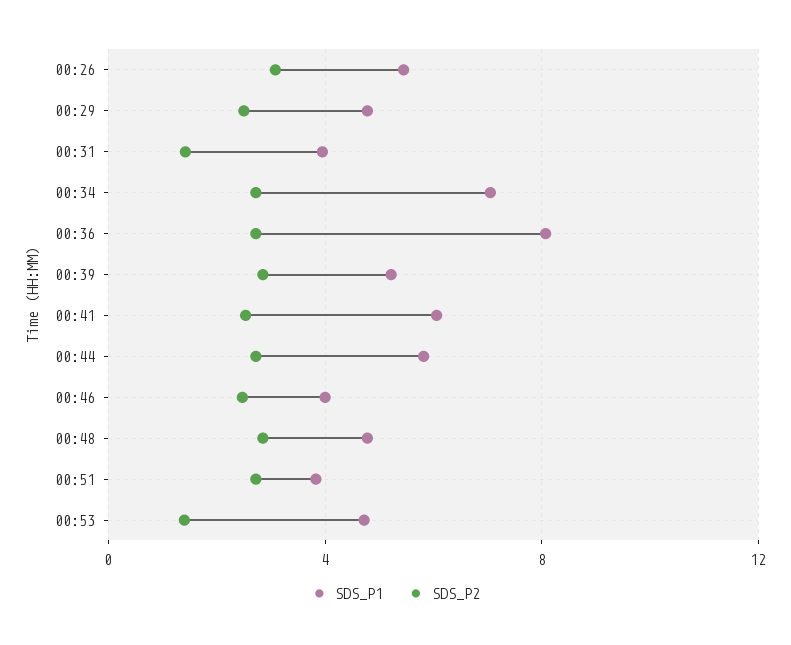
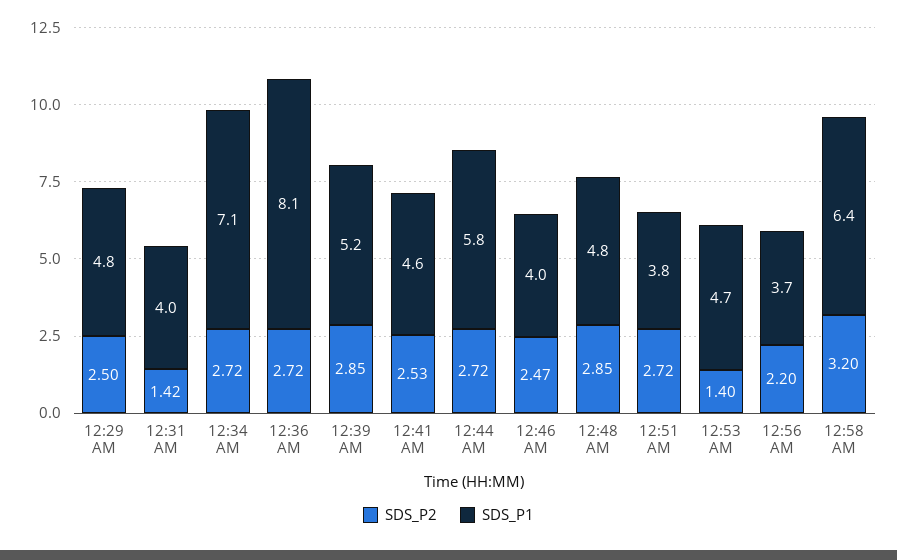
SDS_P1, 00:26: 5.5 -> none
SDS_P2, 00:26: 3 -> none
SDS_P1, 00:41: 6 -> 4.6
SDS_P2, 12:56 AM: none -> 2.2
SDS_P1, 12:56 AM: none -> 3.7
SDS_P2, 12:58 AM: none -> 3.2
SDS_P1, 12:58 AM: none -> 6.4

